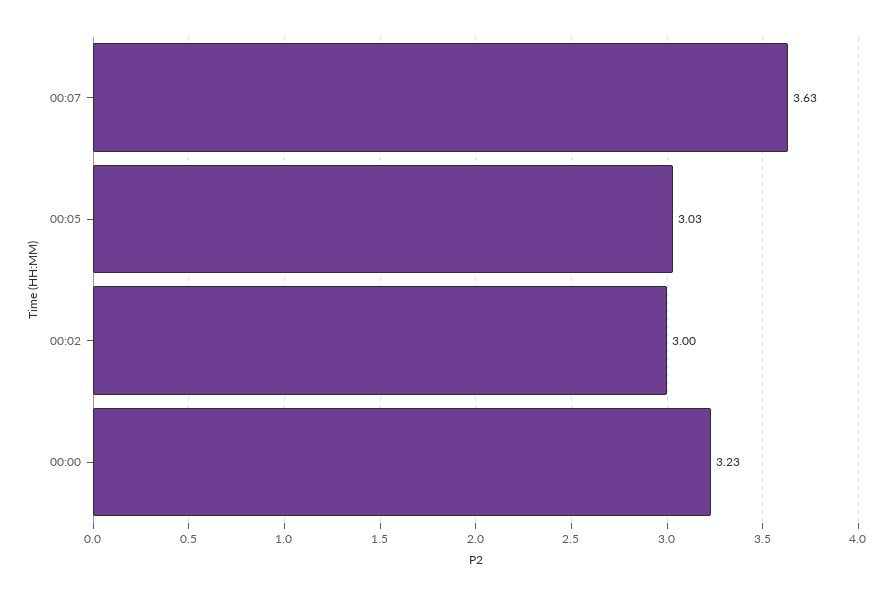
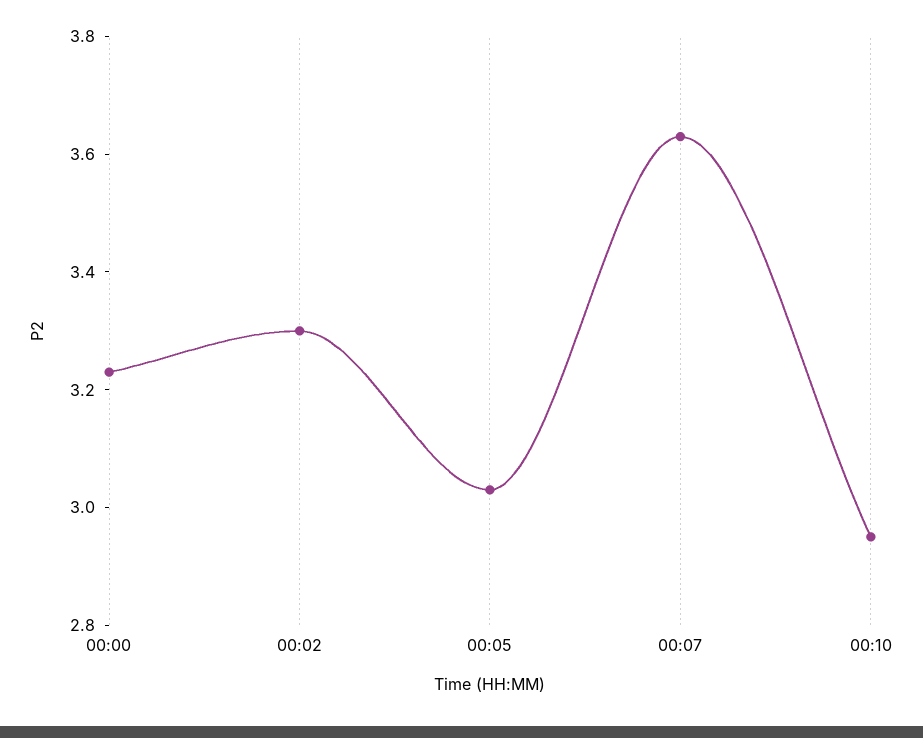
00:02: 3 -> 3.3
00:10: none -> 2.95

